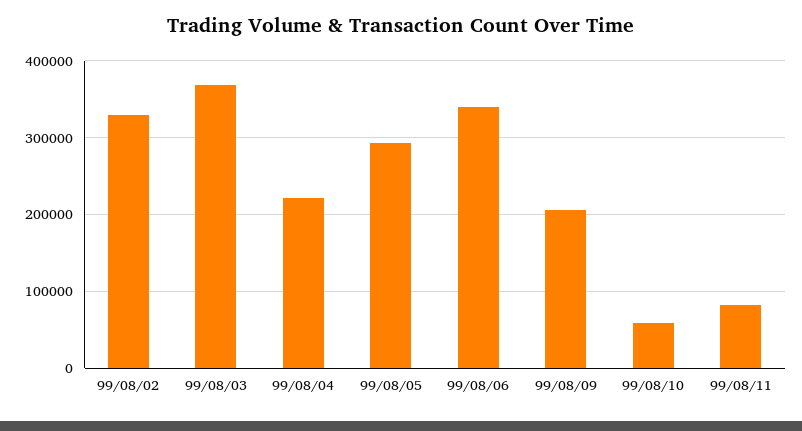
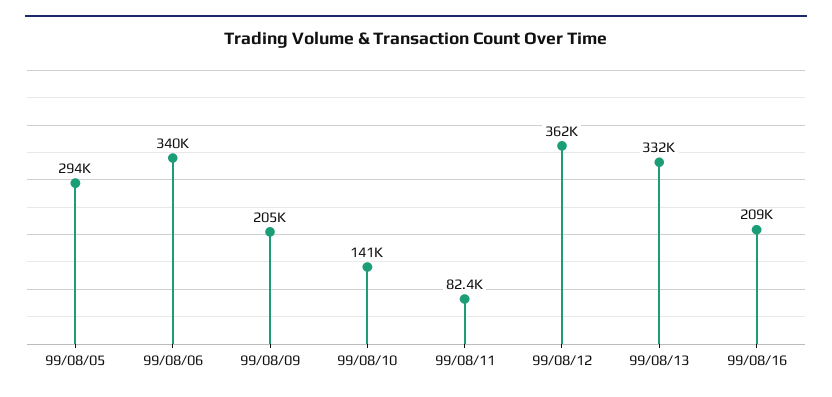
99/08/02: 330000 -> none
99/08/03: 370000 -> none
99/08/04: 220000 -> none
99/08/10: 60000 -> 141000
99/08/12: none -> 362000
99/08/13: none -> 332000
99/08/16: none -> 209000

